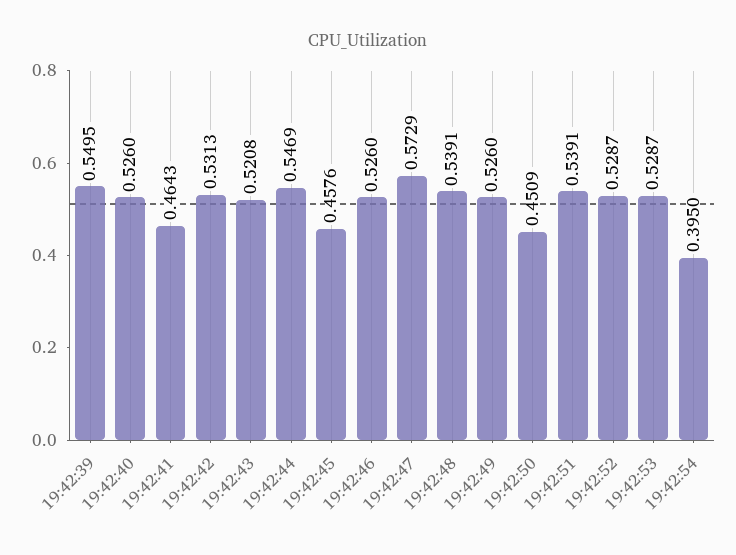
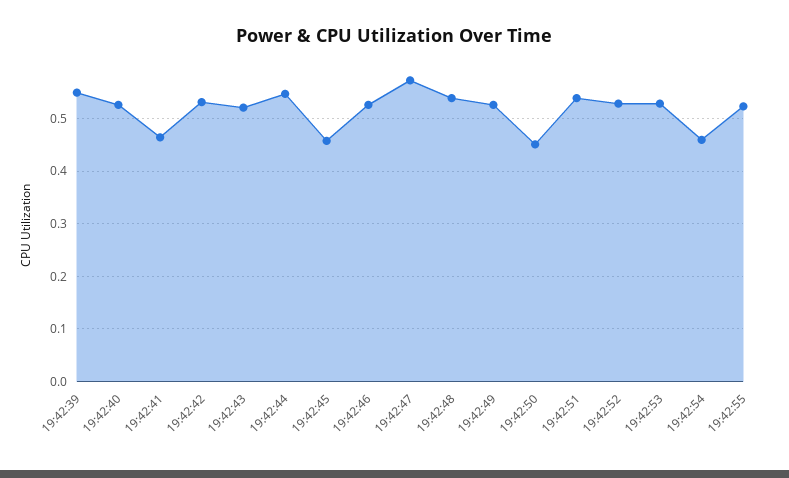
19:42:54: 0.395 -> 0.46
19:42:55: none -> 0.52

